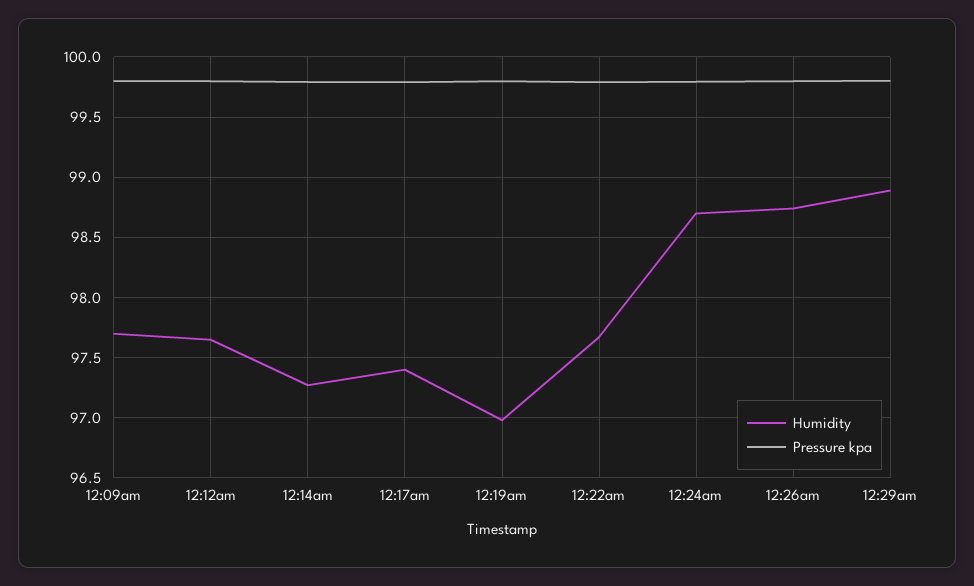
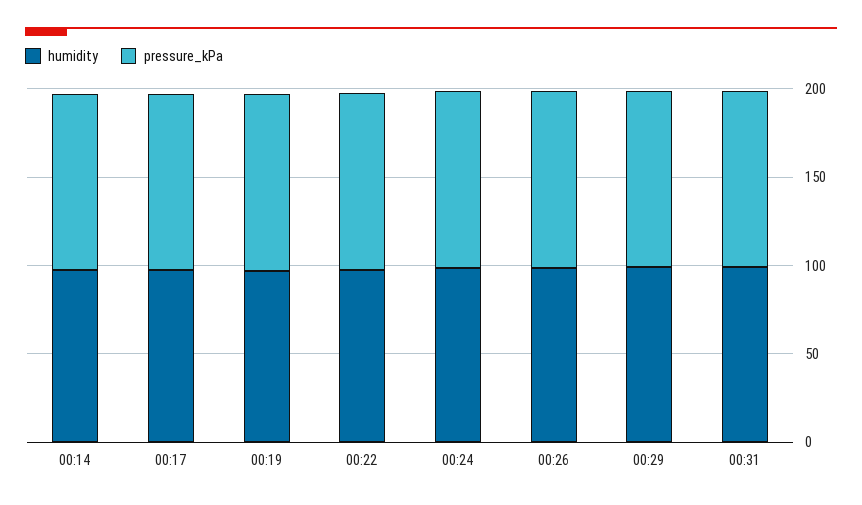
Humidity, 12:09am: 97.7 -> none
Pressure kpa, 12:09am: 99.8 -> none
Humidity, 12:12am: 97.65 -> none
Pressure kpa, 12:12am: 99.8 -> none
Humidity, 00:31: none -> 100
Pressure kpa, 00:31: none -> 100

